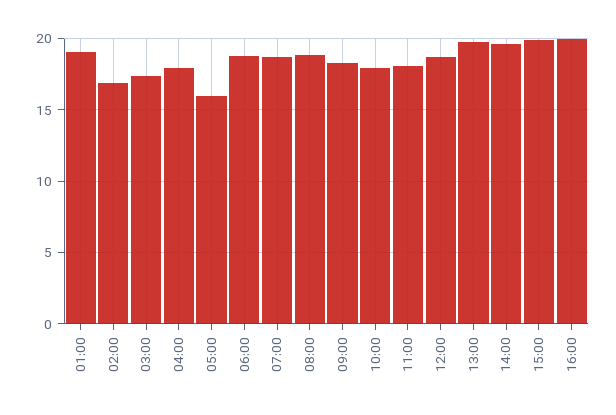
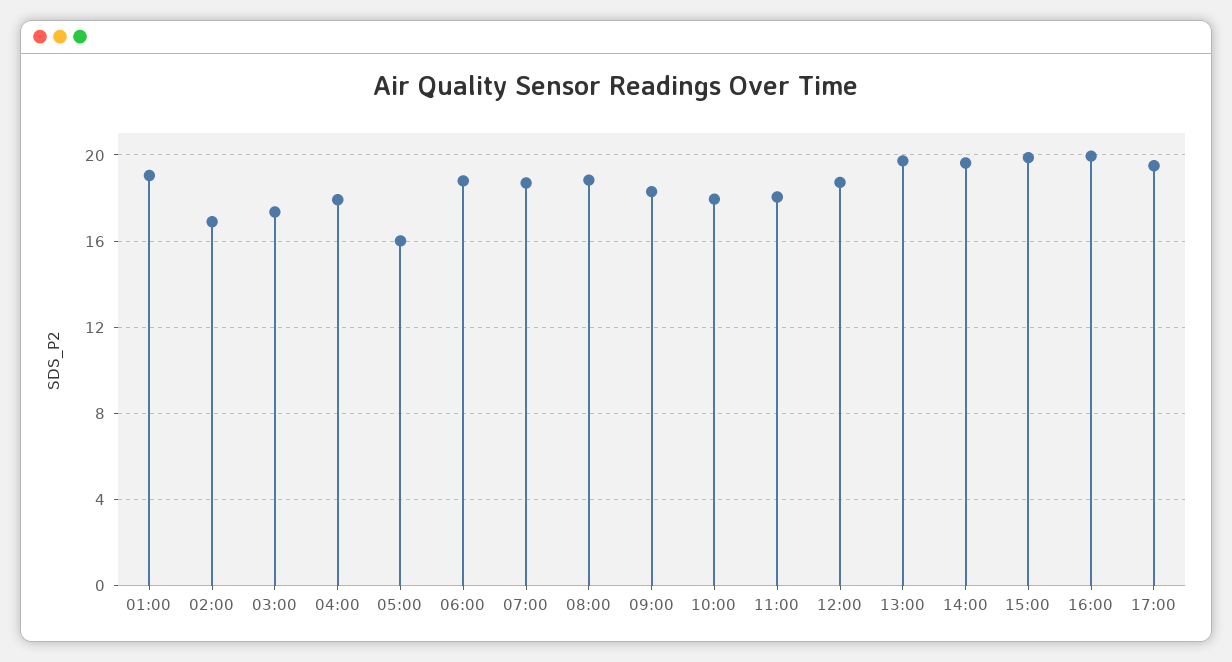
17:00: none -> 19.5

